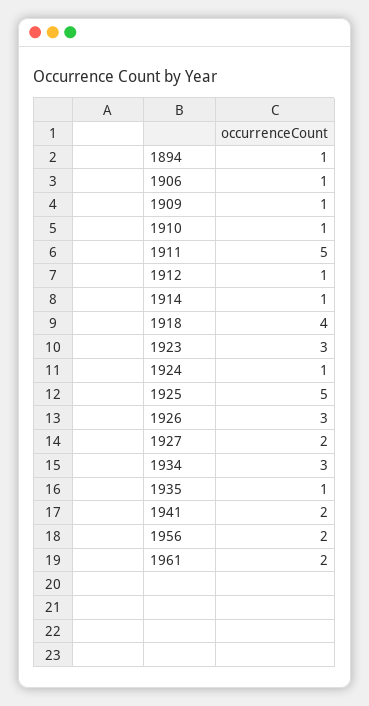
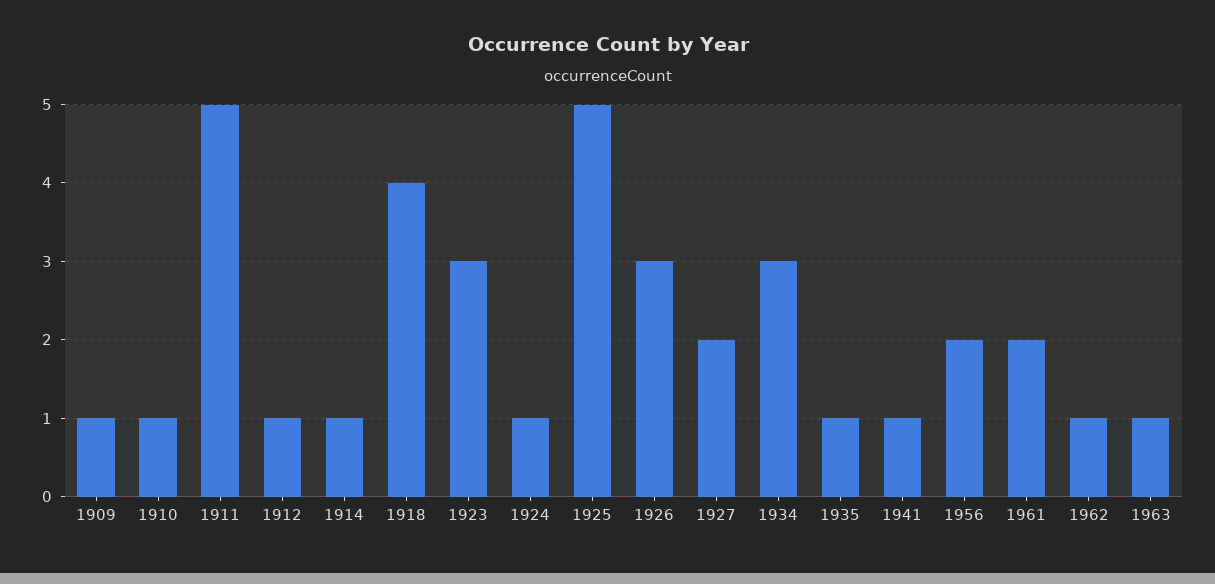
1894: 1 -> none
1906: 1 -> none
1941: 2 -> 1
1962: none -> 1
1963: none -> 1

